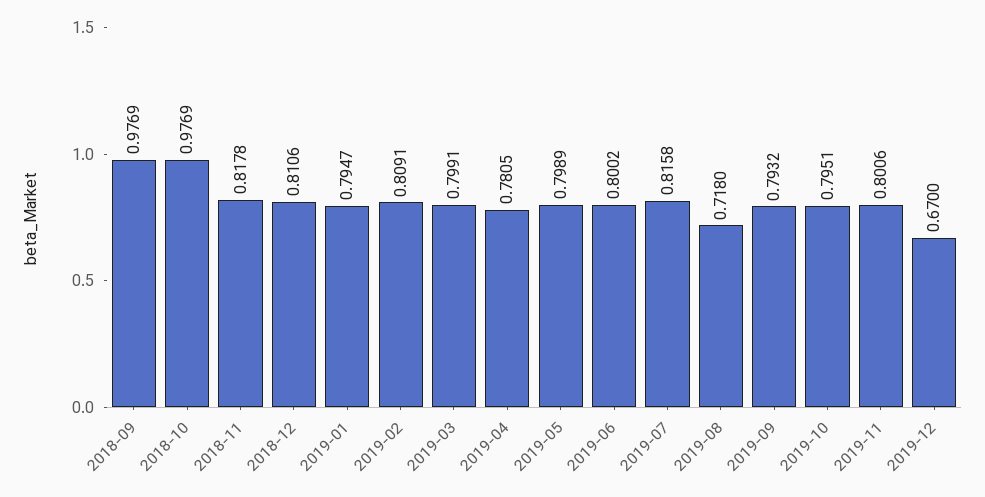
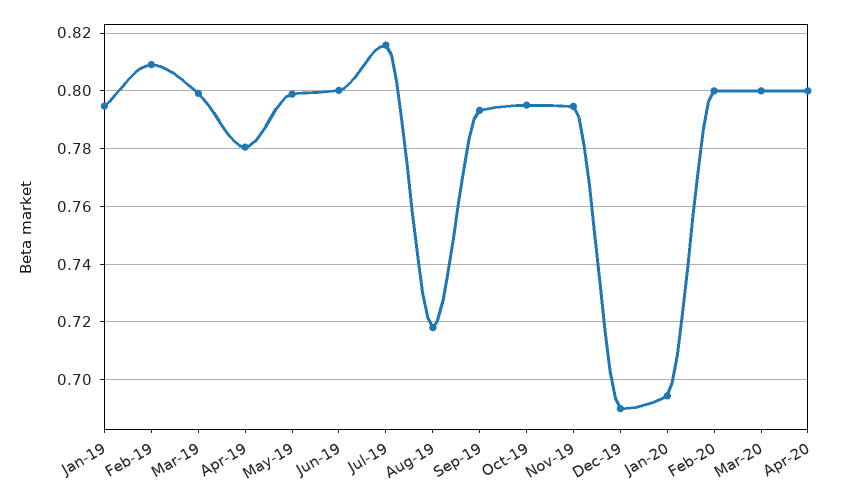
2018-09: 0.9769 -> none
2018-10: 0.9769 -> none
2018-11: 0.8178 -> none
2018-12: 0.8106 -> none
2019-11: 0.8006 -> 0.795
2019-12: 0.67 -> 0.69
Jan-20: none -> 0.695
Feb-20: none -> 0.8
Mar-20: none -> 0.8
Apr-20: none -> 0.8

